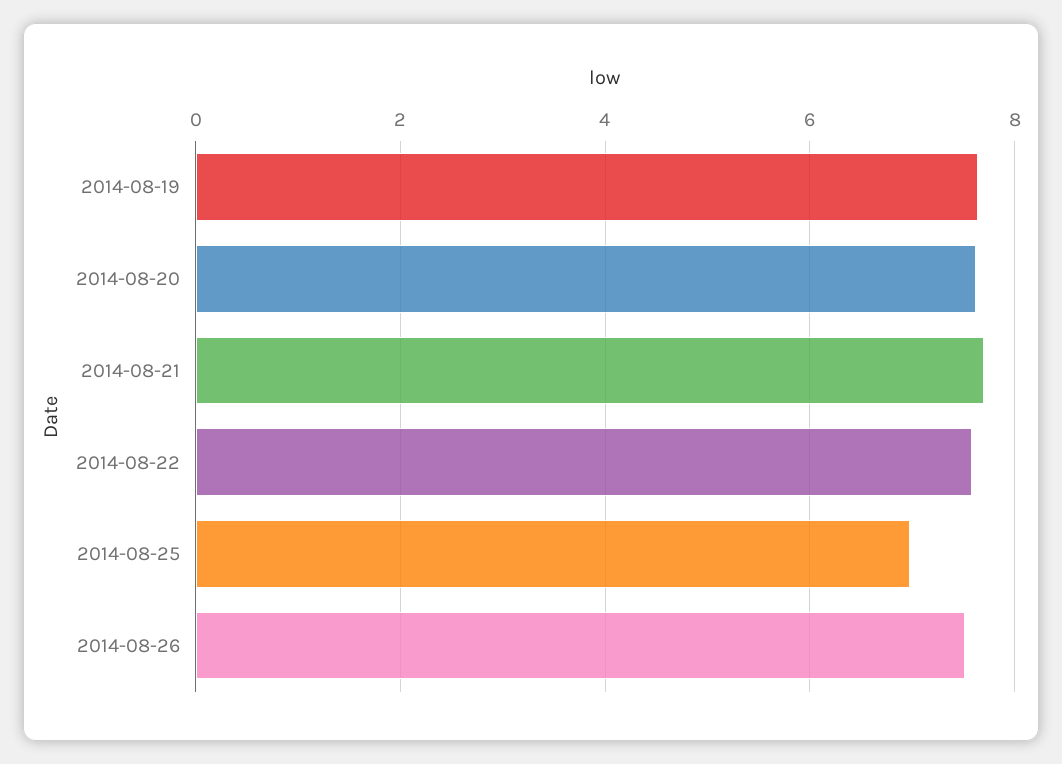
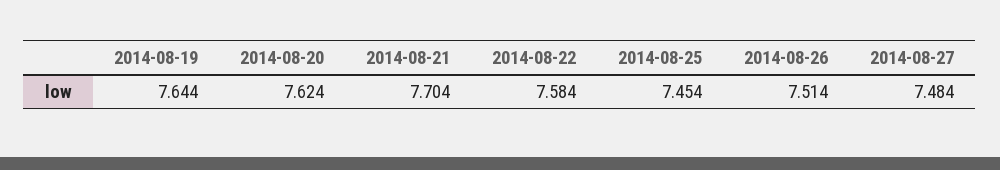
2014-08-25: 7 -> 7.454
2014-08-27: none -> 7.484

